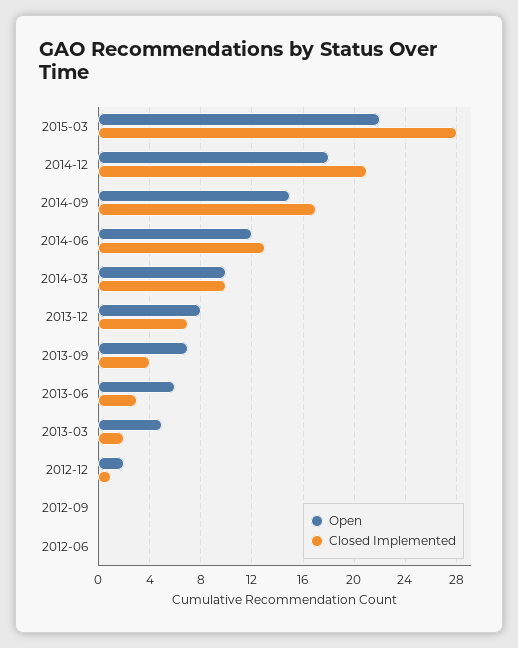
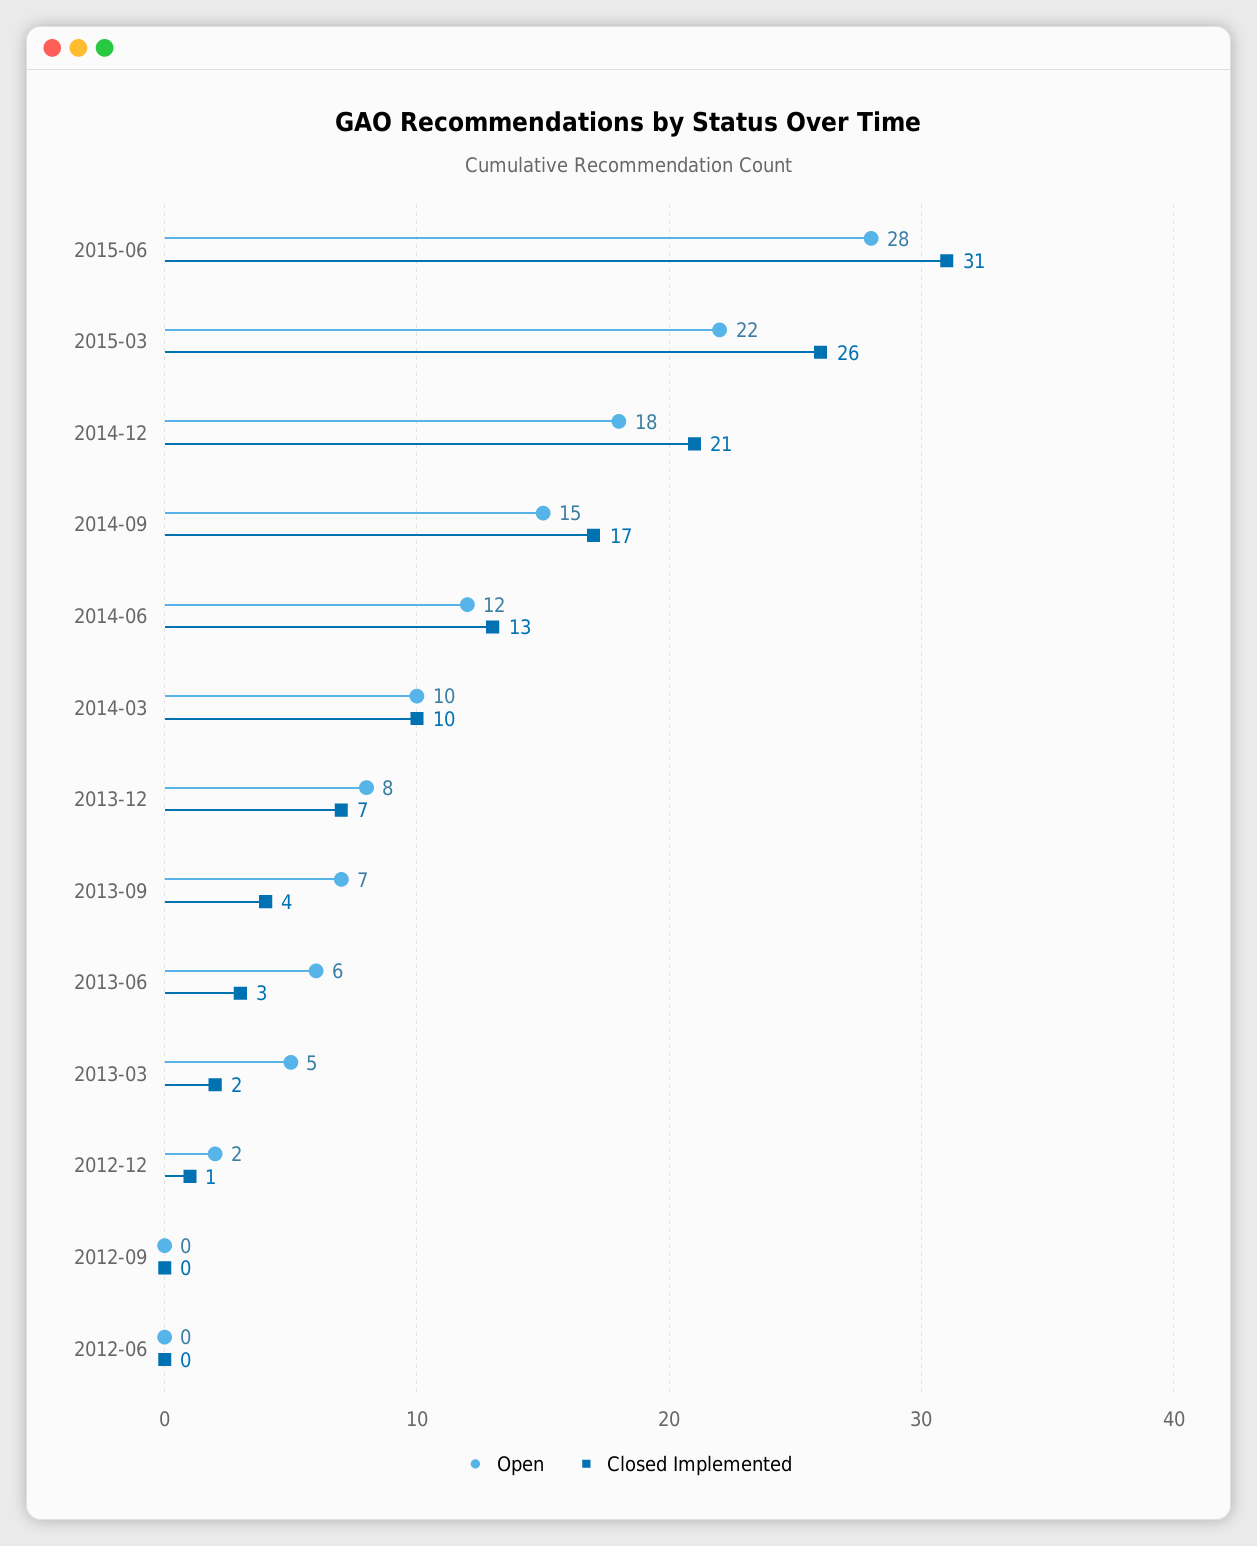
Closed Implemented, 2015-03: 28 -> 26
Open, 2015-06: none -> 28
Closed Implemented, 2015-06: none -> 31

